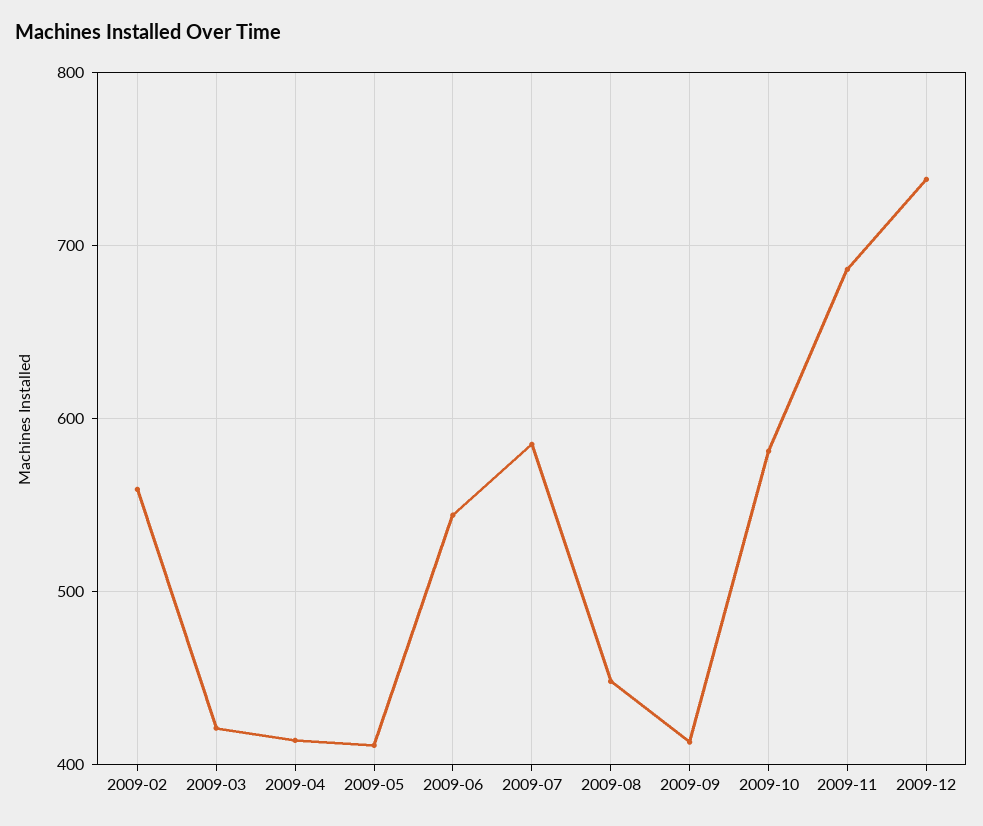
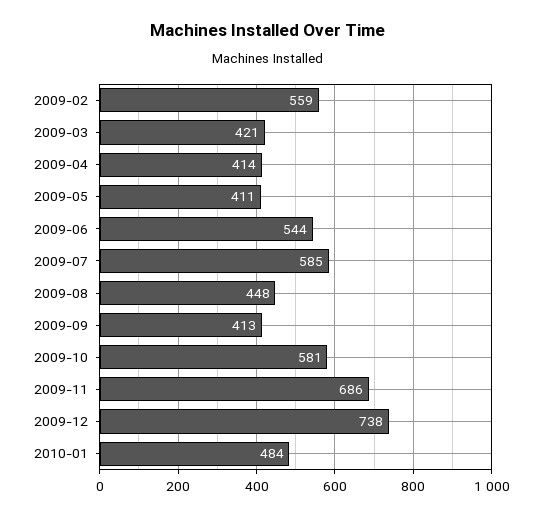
2010-01: none -> 484

